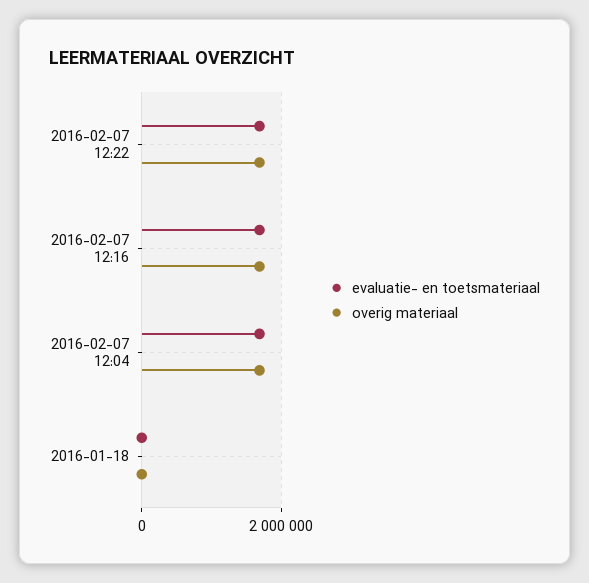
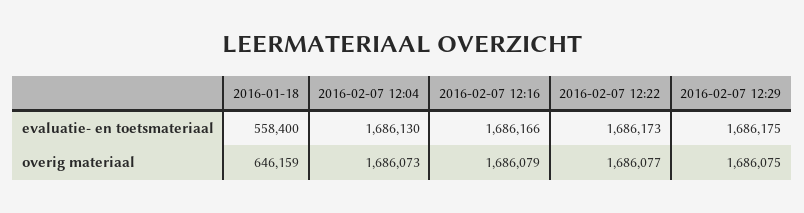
evaluatie- en toetsmateriaal, 2016-01-18: 0 -> 558400
overig materiaal, 2016-01-18: 0 -> 646159
evaluatie- en toetsmateriaal, 2016-02-07 12:29: none -> 1686175
overig materiaal, 2016-02-07 12:29: none -> 1686075

